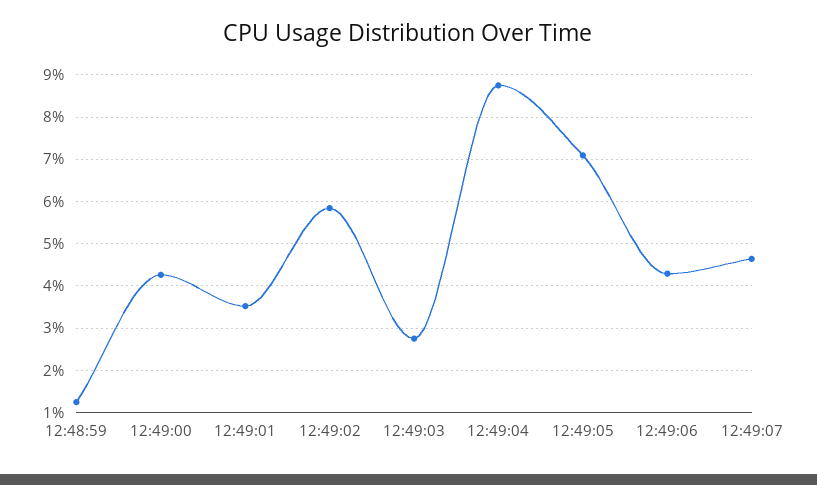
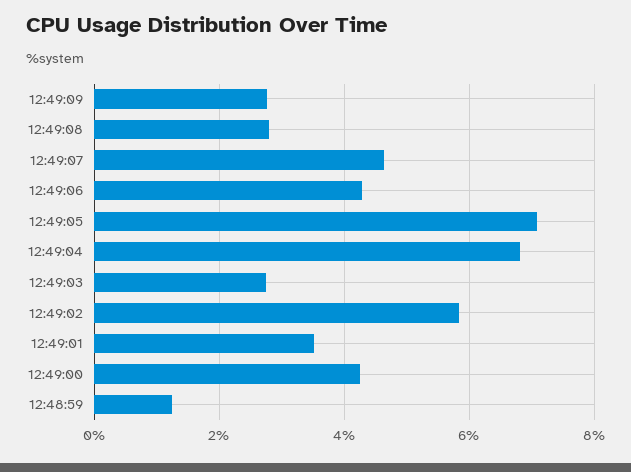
12:49:04: 8.8 -> 6.8
12:49:09: none -> 2.8
12:49:08: none -> 2.8

